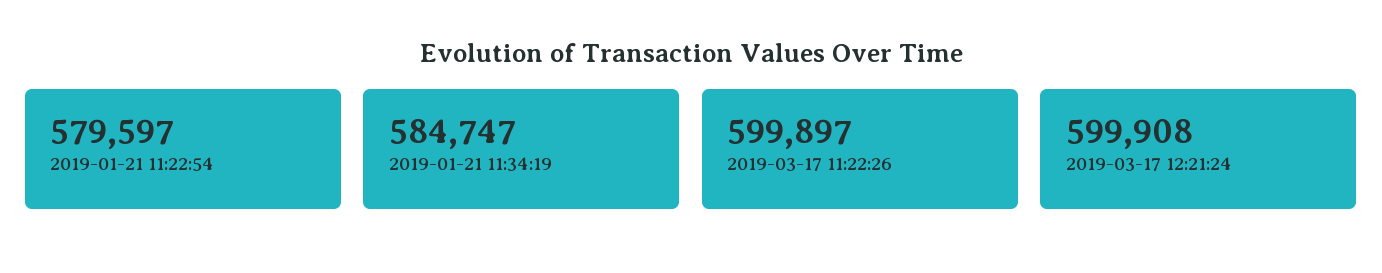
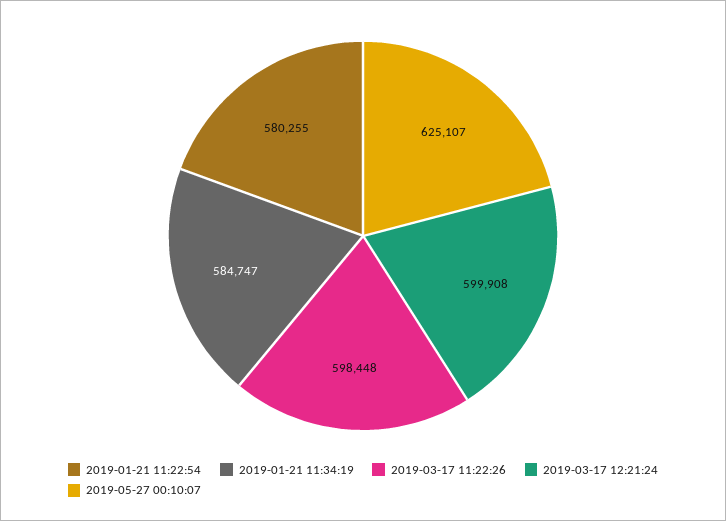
2019-01-21 11:22:54: 579597 -> 580255
2019-03-17 11:22:26: 599897 -> 598448
2019-05-27 00:10:07: none -> 625107

